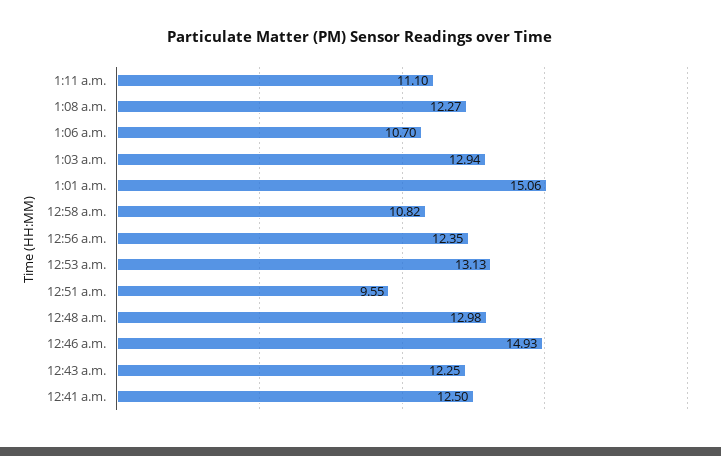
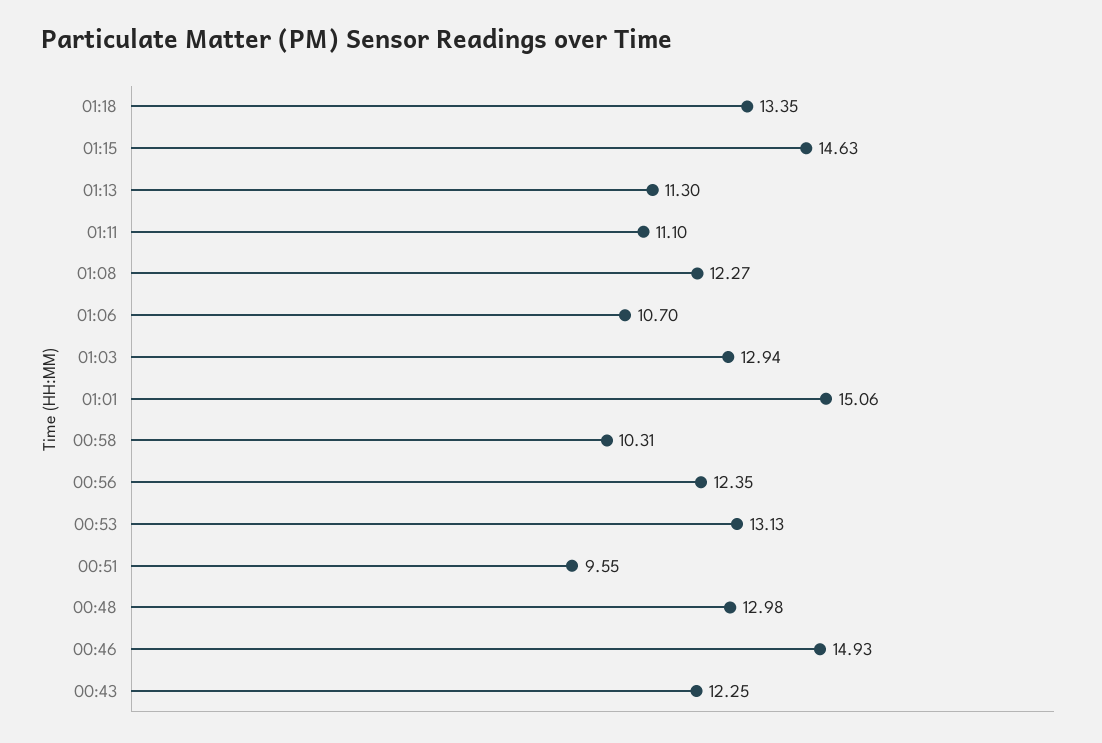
12:58 a.m.: 10.82 -> 10.31
12:41 a.m.: 12.5 -> none
01:18: none -> 13.35
01:15: none -> 14.63
01:13: none -> 11.3

